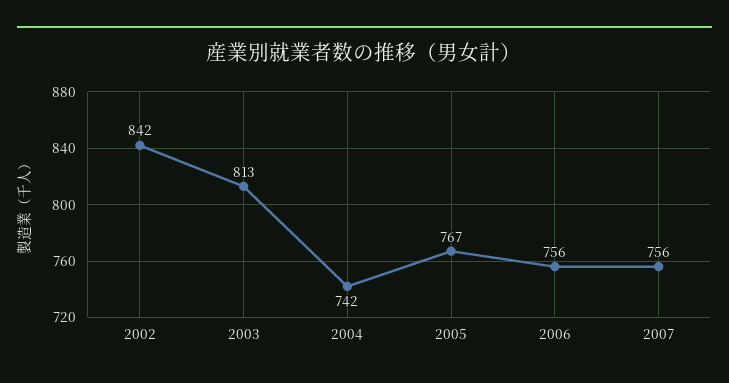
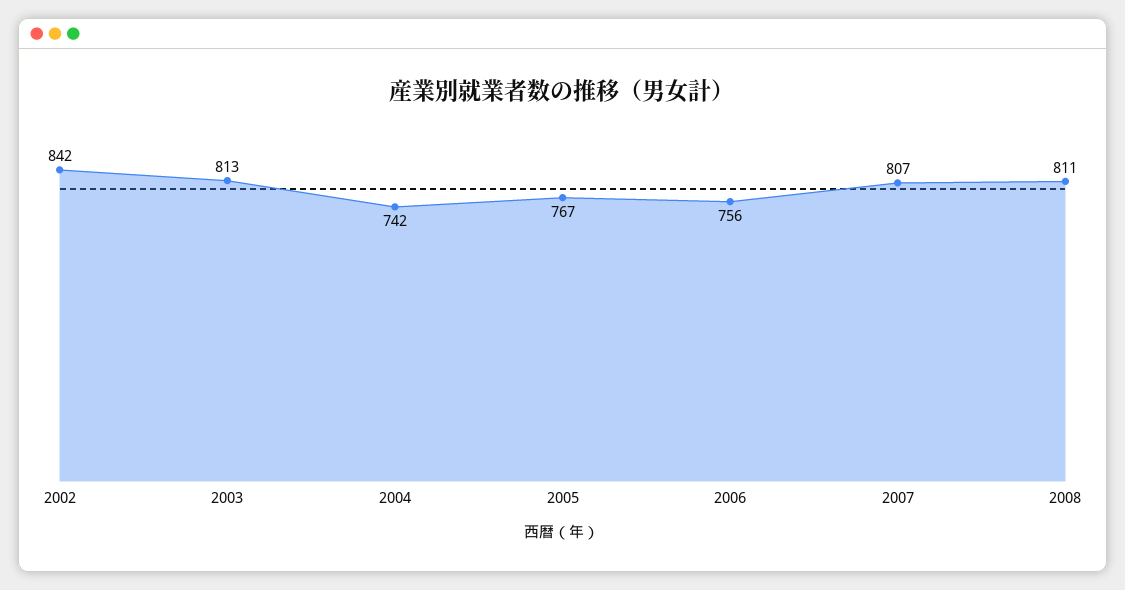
2007: 756 -> 807
2008: none -> 811

